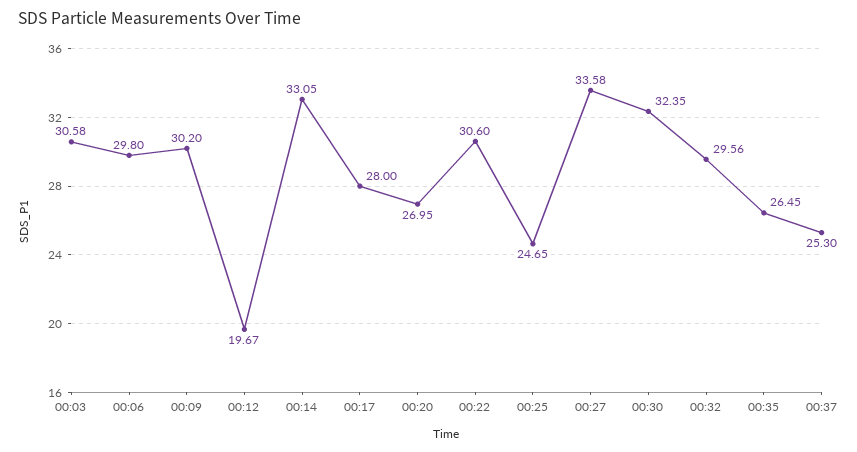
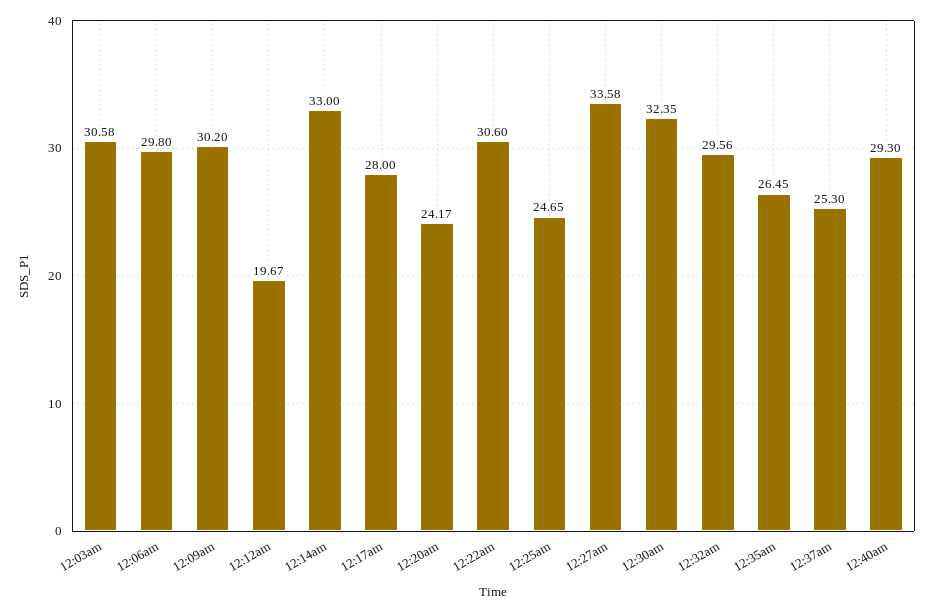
00:14: 33.05 -> 33
00:20: 26.95 -> 24.17
12:40am: none -> 29.3

